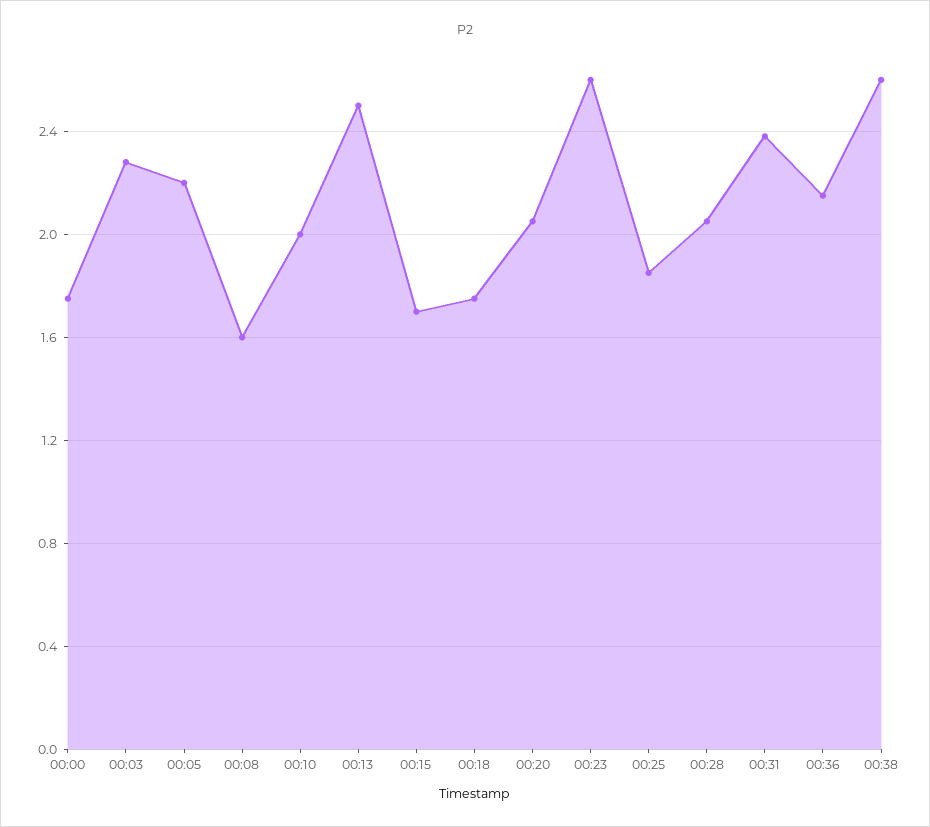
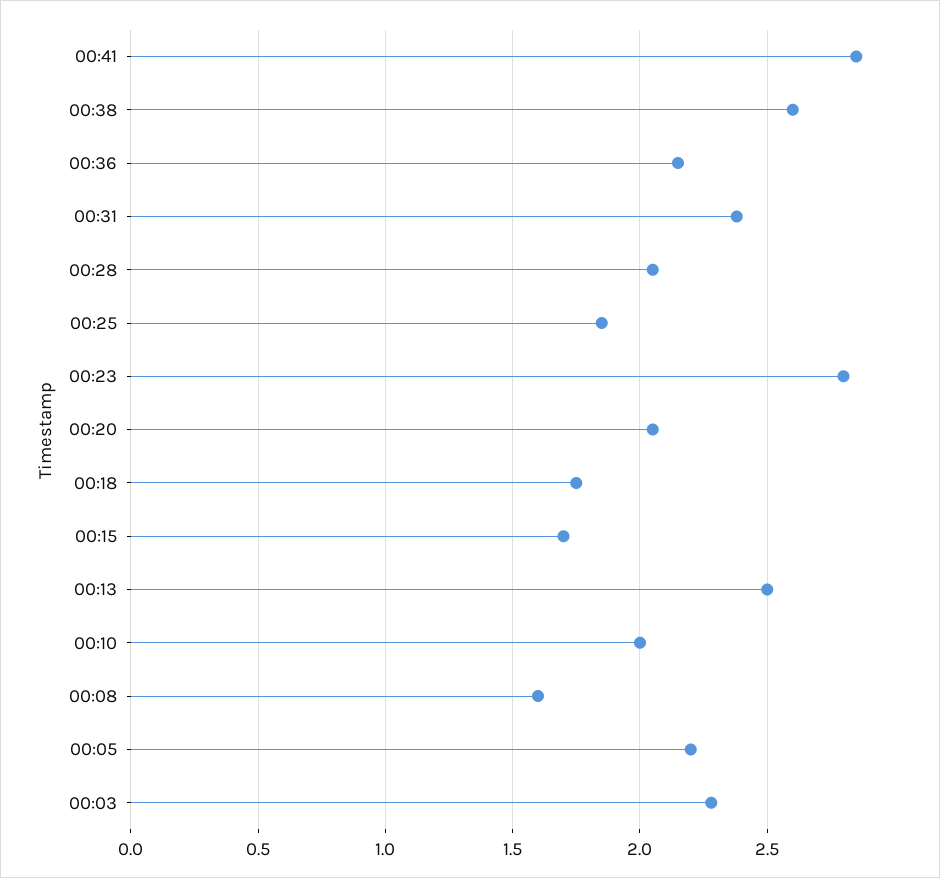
00:00: 1.75 -> none
00:23: 2.6 -> 2.8
00:41: none -> 2.85

